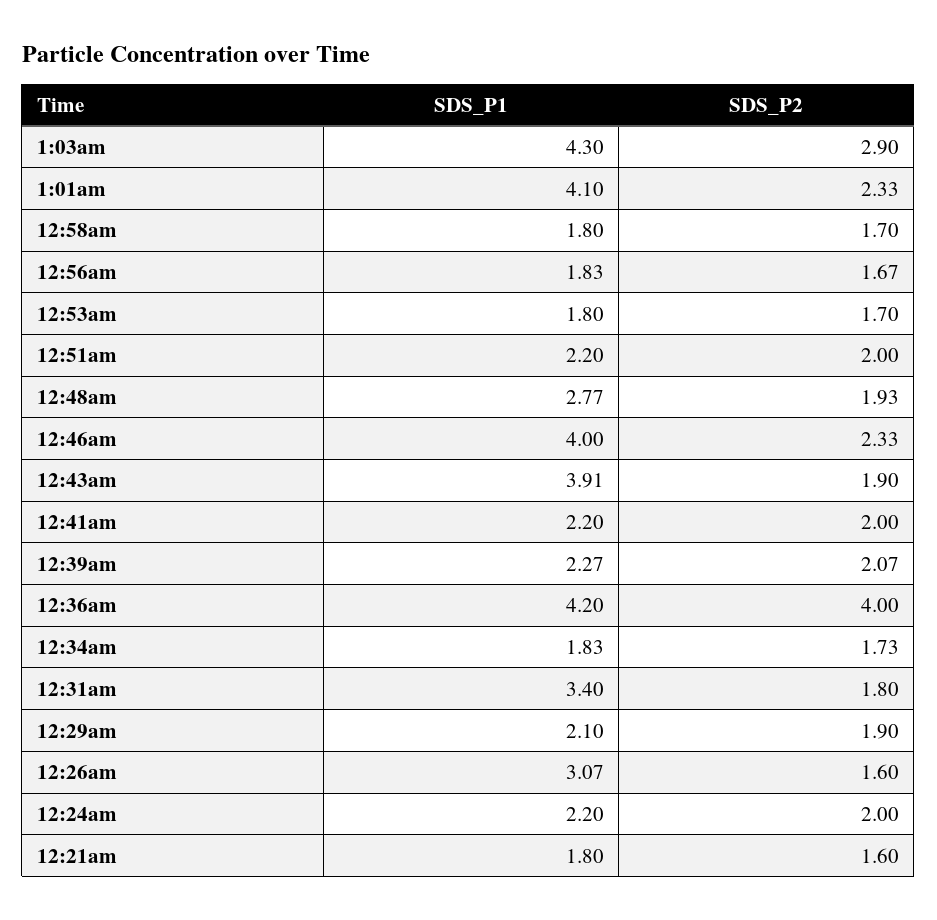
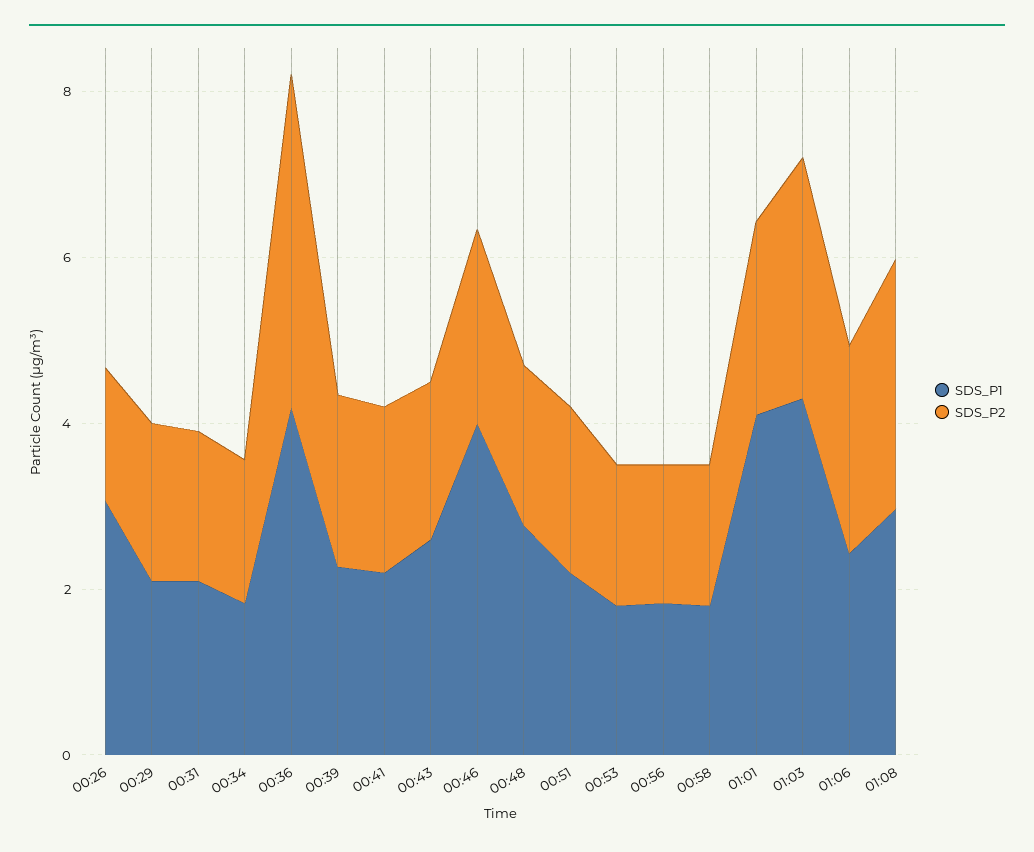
SDS_P1, 12:43am: 3.91 -> 2.5
SDS_P1, 12:31am: 3.4 -> 2
SDS_P1, 12:24am: 2.2 -> none
SDS_P2, 12:24am: 2 -> none
SDS_P1, 12:21am: 1.8 -> none
SDS_P2, 12:21am: 1.6 -> none
SDS_P1, 01:06: none -> 2.5
SDS_P2, 01:06: none -> 2.5
SDS_P1, 01:08: none -> 3
SDS_P2, 01:08: none -> 3

